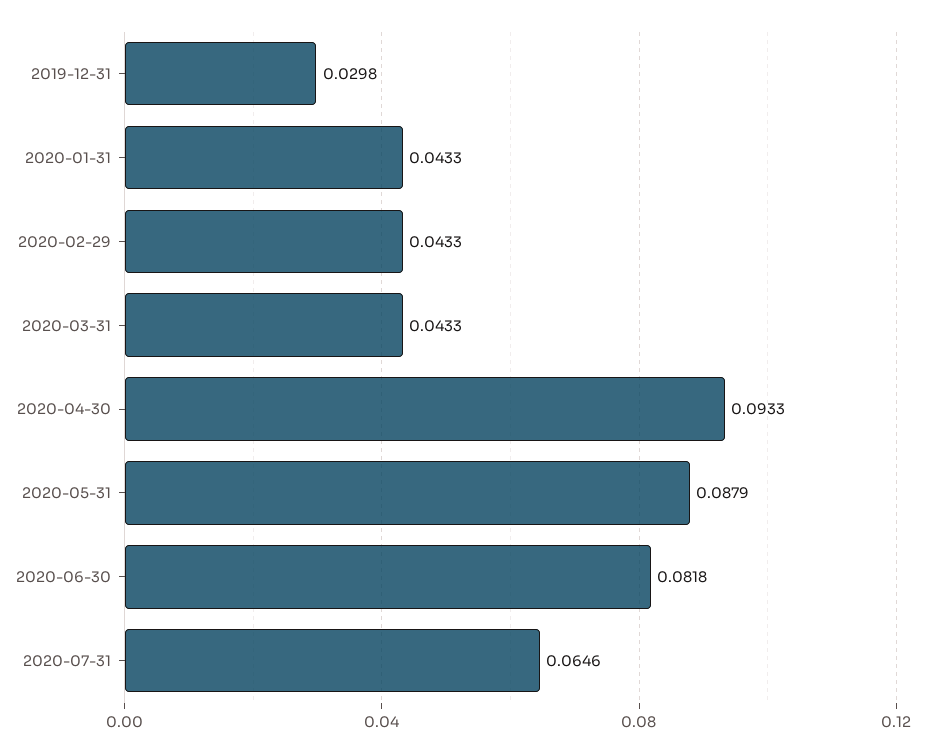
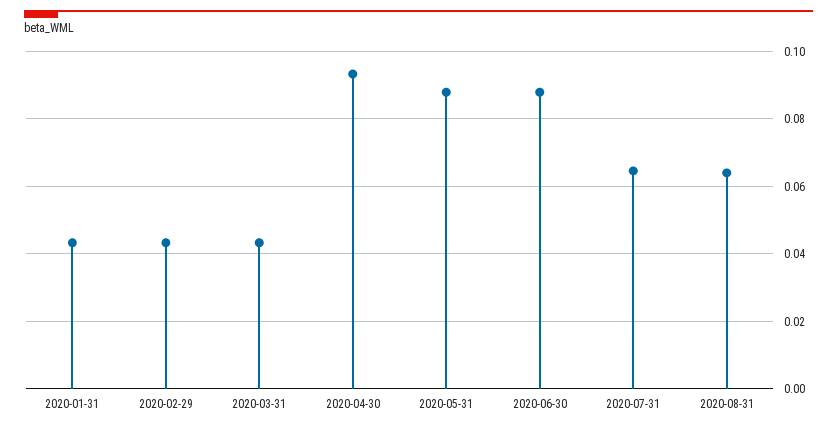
2019-12-31: 0.0298 -> none
2020-06-30: 0.0818 -> 0.088
2020-08-31: none -> 0.064

